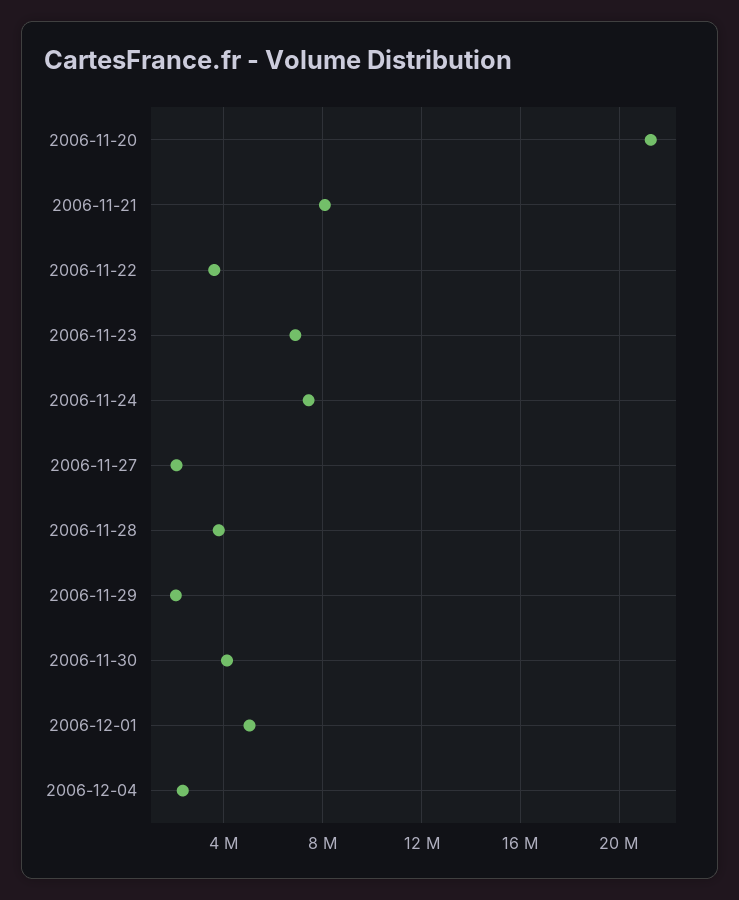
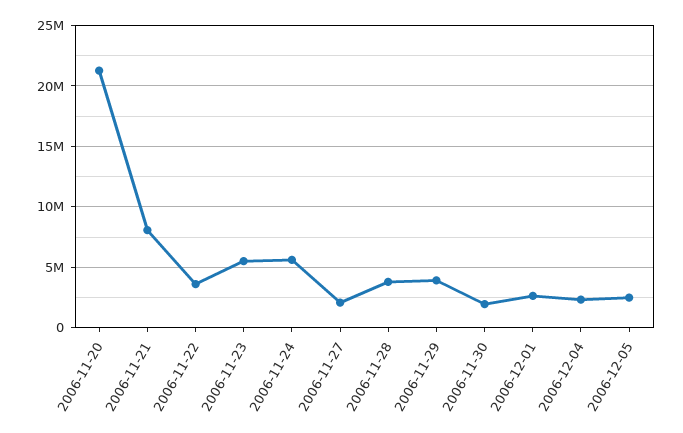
2006-11-23: 7000000 -> 5500000
2006-11-24: 7500000 -> 5500000
2006-11-29: 2000000 -> 4000000
2006-11-30: 4000000 -> 2000000
2006-12-01: 5000000 -> 2500000
2006-12-05: none -> 2500000

